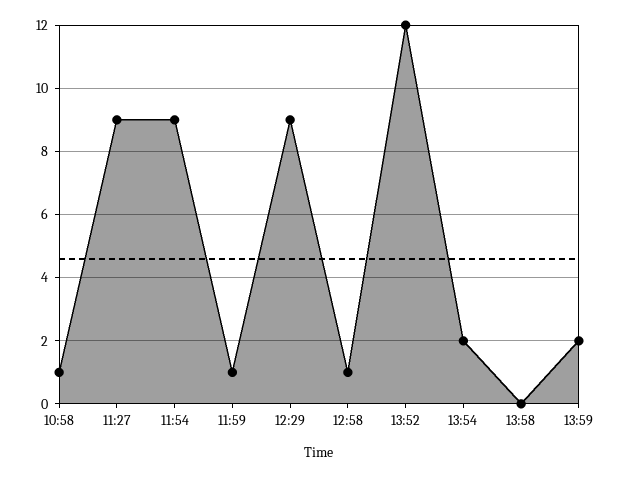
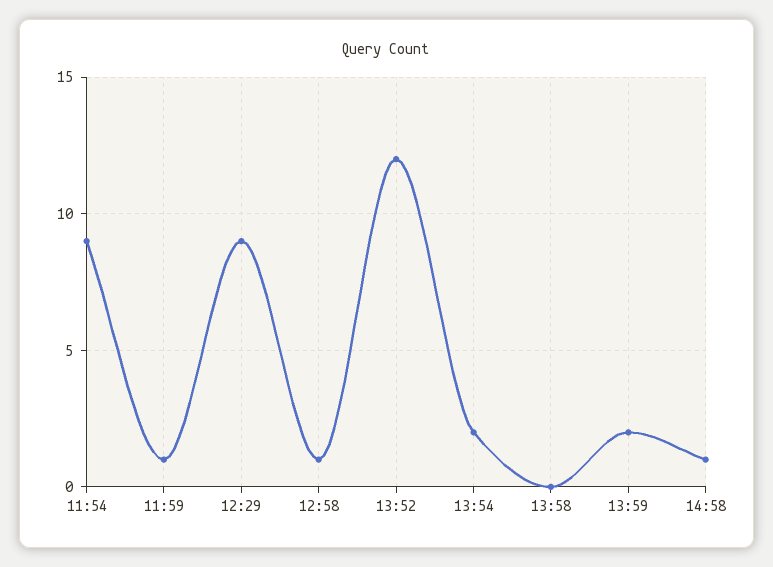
10:58: 1 -> none
11:27: 9 -> none
14:58: none -> 1

